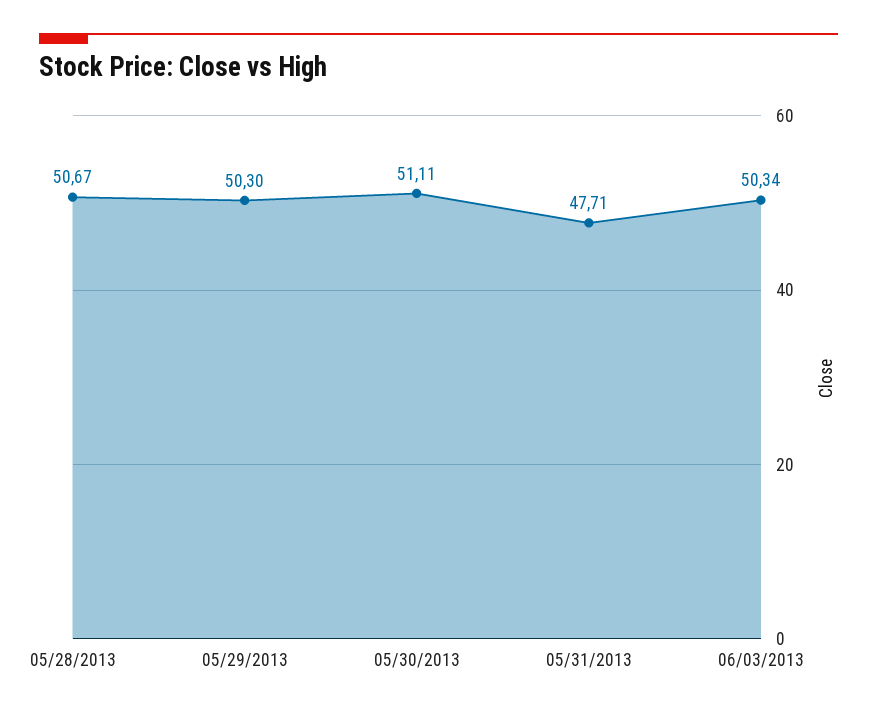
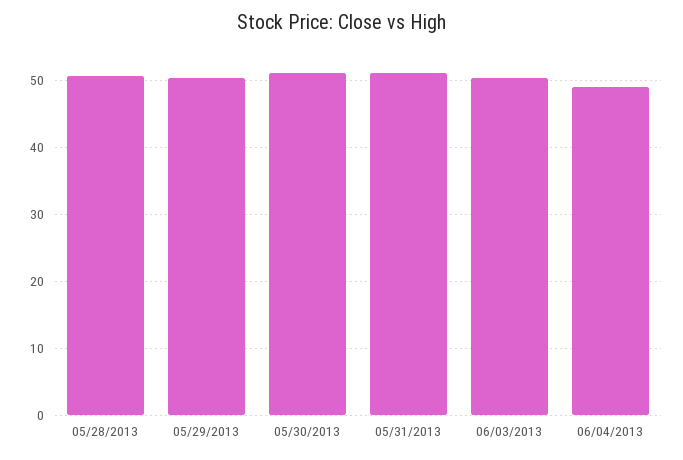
05/31/2013: 47.71 -> 51
06/04/2013: none -> 49

